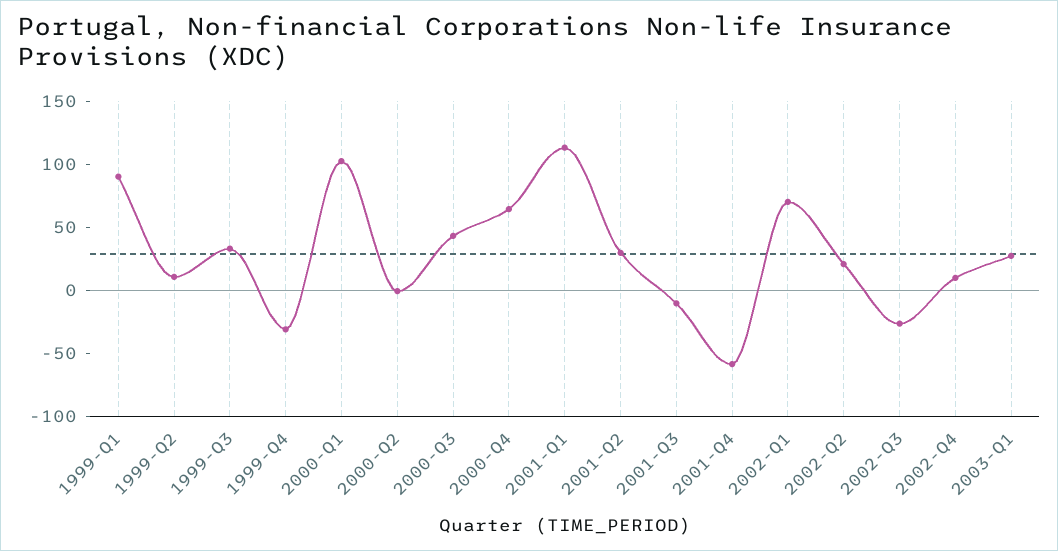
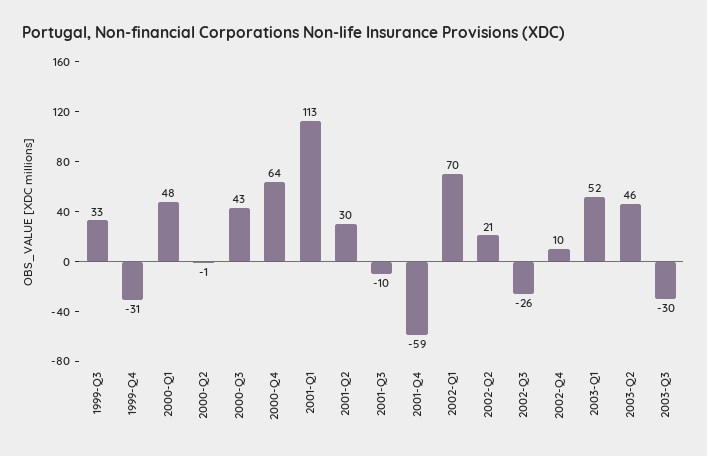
1999-Q1: 90 -> none
1999-Q2: 10 -> none
2000-Q1: 100 -> 48
2003-Q1: 30 -> 52
2003-Q2: none -> 46
2003-Q3: none -> -30

